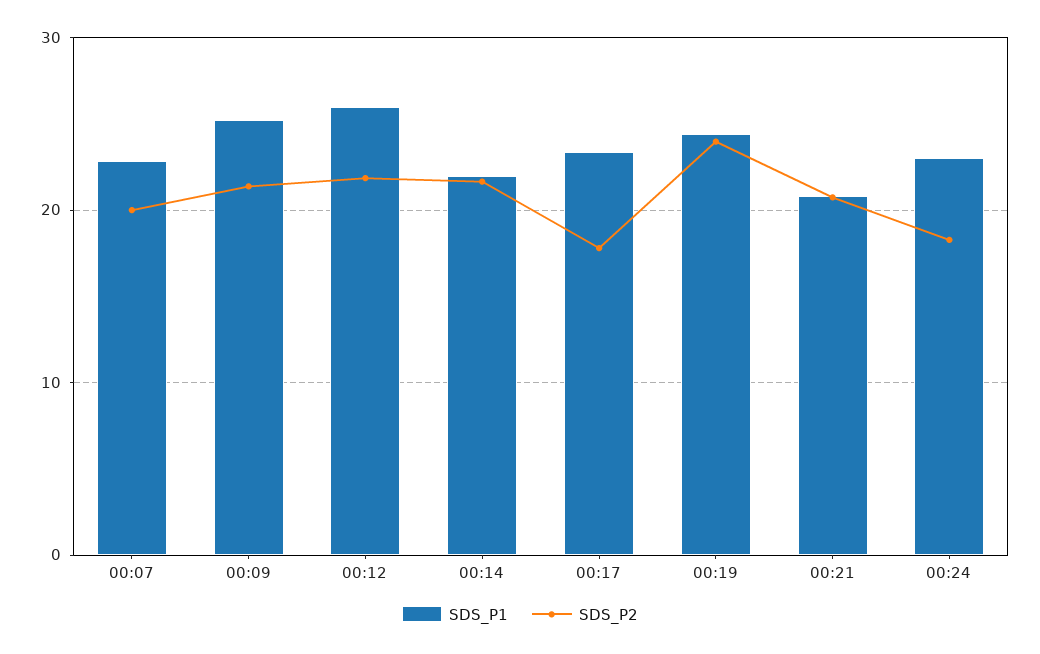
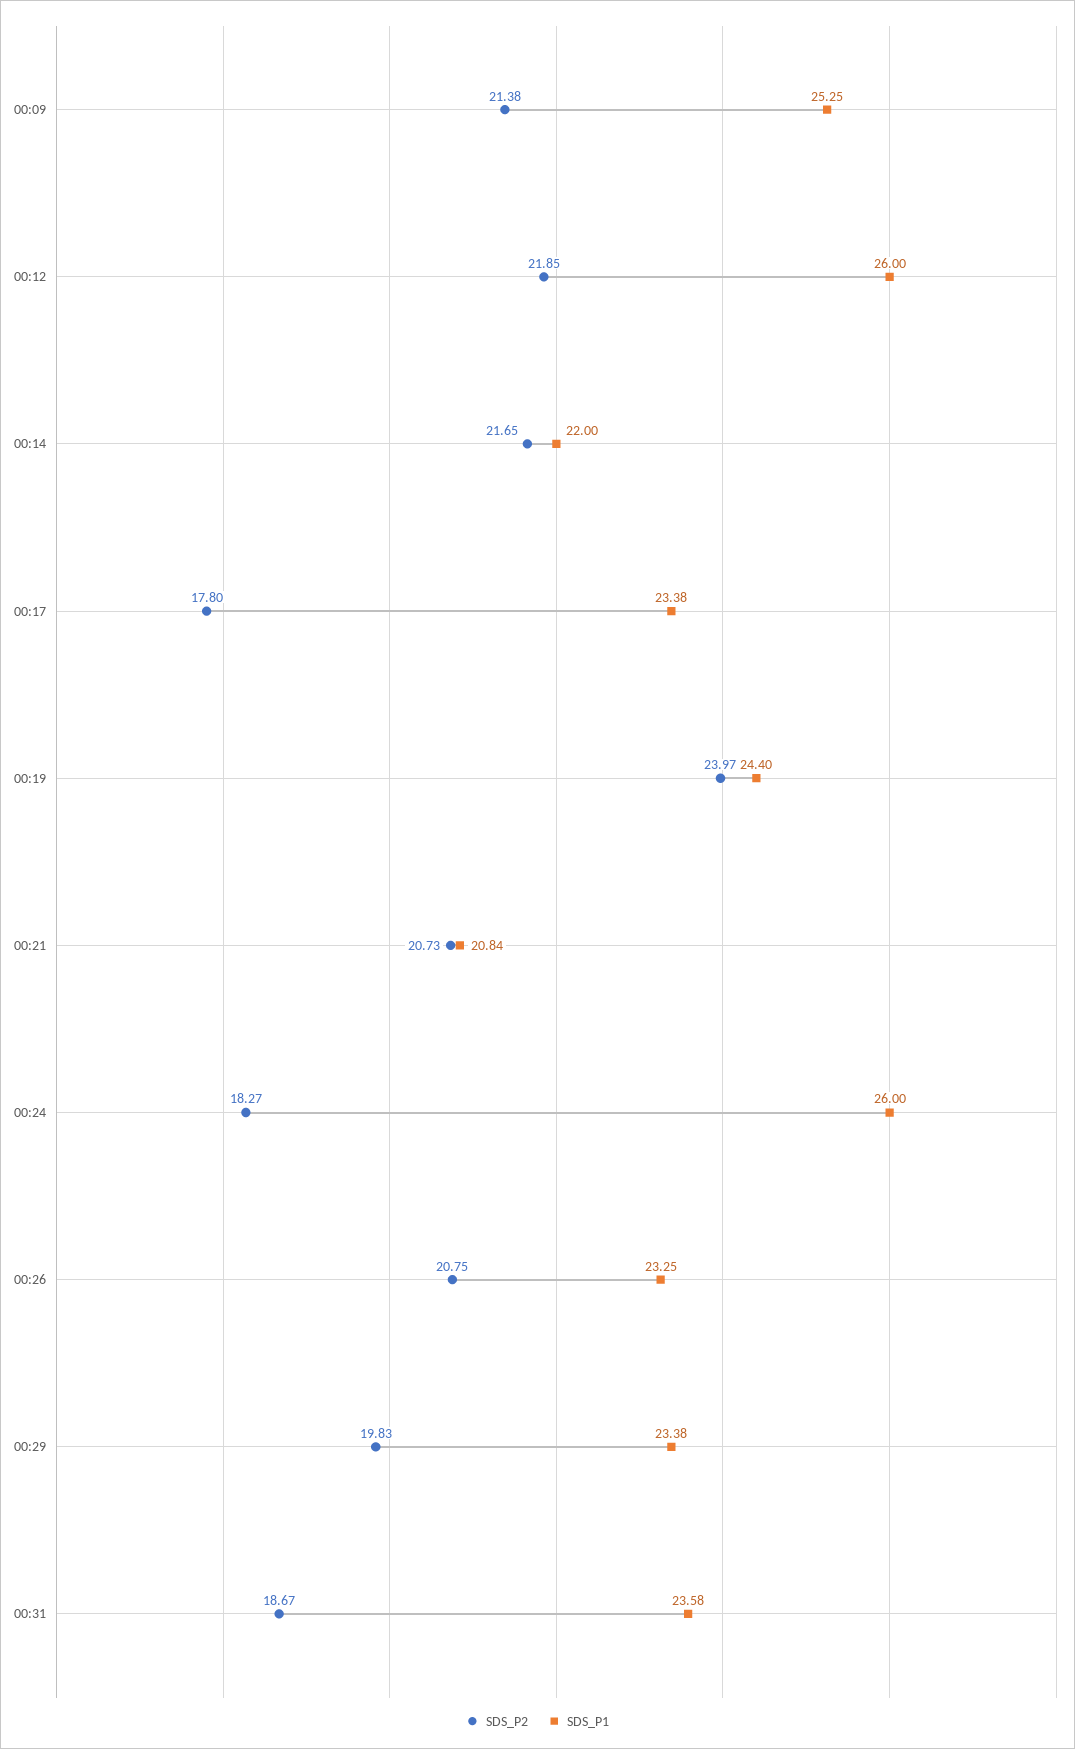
SDS_P1, 00:07: 23 -> none
SDS_P2, 00:07: 20 -> none
SDS_P1, 00:24: 23 -> 26
SDS_P2, 00:26: none -> 20.75
SDS_P1, 00:26: none -> 23.25
SDS_P2, 00:29: none -> 19.83
SDS_P1, 00:29: none -> 23.38
SDS_P2, 00:31: none -> 18.67
SDS_P1, 00:31: none -> 23.58

